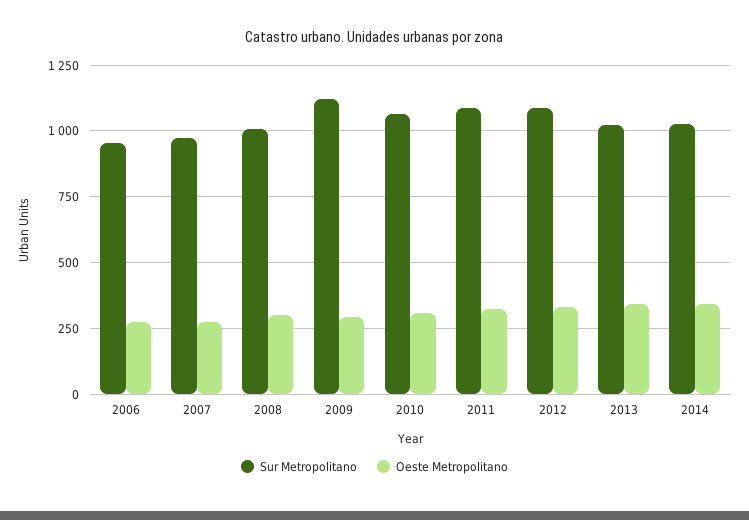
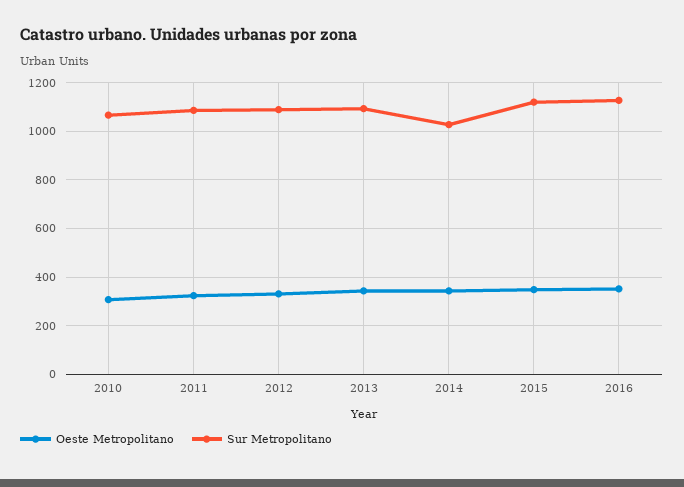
Sur Metropolitano, 2006: 950 -> none
Oeste Metropolitano, 2006: 275 -> none
Sur Metropolitano, 2007: 975 -> none
Oeste Metropolitano, 2007: 275 -> none
Sur Metropolitano, 2008: 1000 -> none
Oeste Metropolitano, 2008: 300 -> none
Sur Metropolitano, 2009: 1125 -> none
Oeste Metropolitano, 2009: 300 -> none
Sur Metropolitano, 2013: 1025 -> 1100
Oeste Metropolitano, 2015: none -> 350
Sur Metropolitano, 2015: none -> 1125
Oeste Metropolitano, 2016: none -> 350
Sur Metropolitano, 2016: none -> 1125

